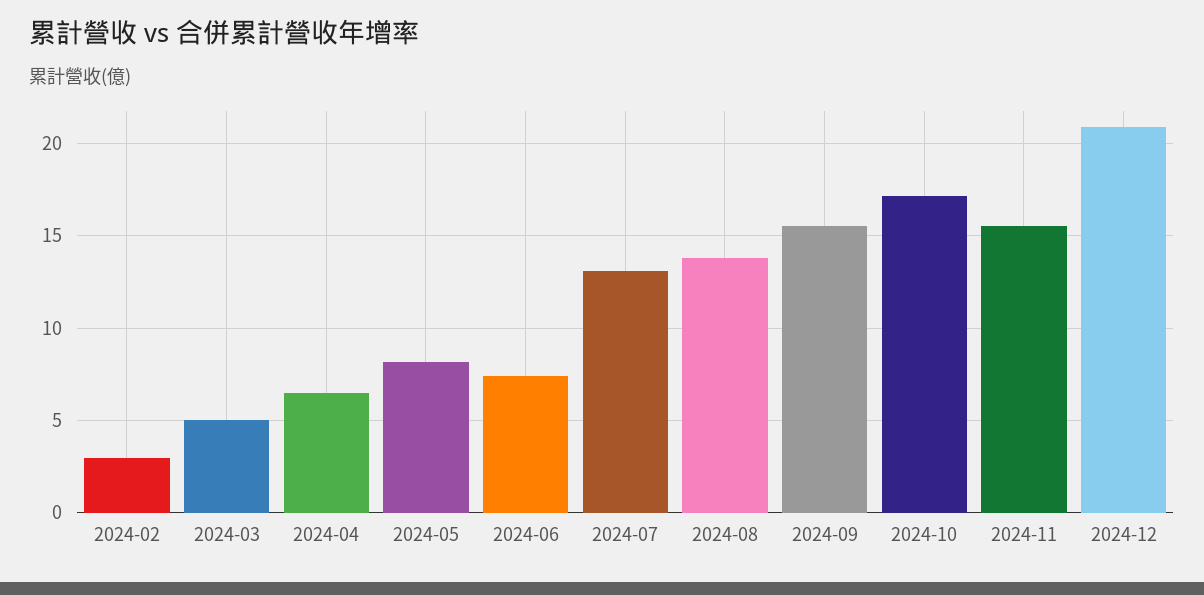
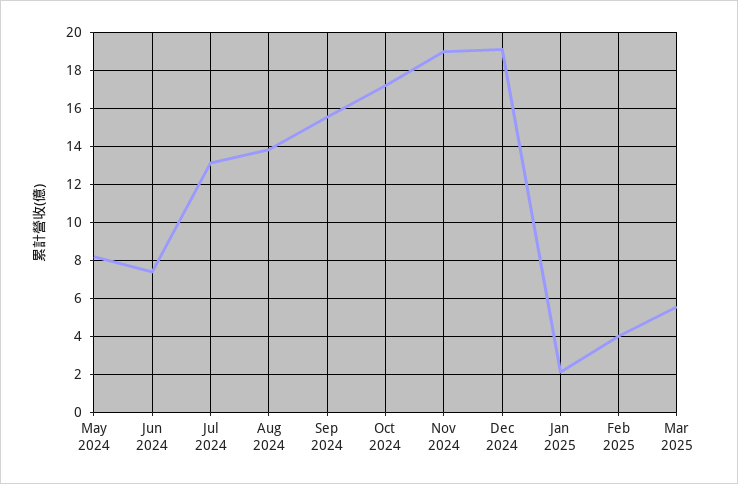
2024-02: 3 -> none
2024-03: 5 -> none
2024-04: 6.5 -> none
2024-11: 15.5 -> 19
2024-12: 21 -> 19
Jan 2025: none -> 2
Feb 2025: none -> 4
Mar 2025: none -> 5.5

